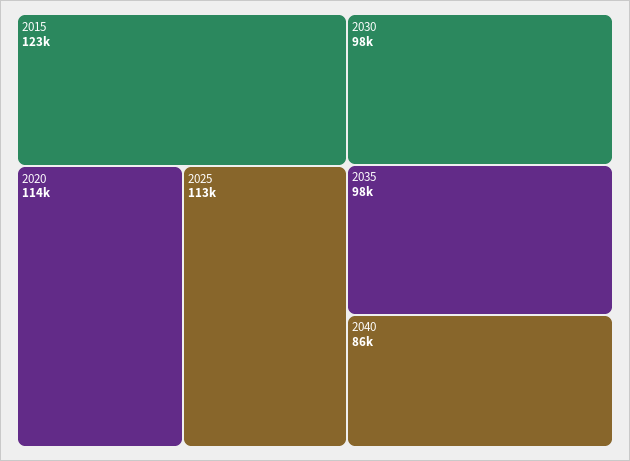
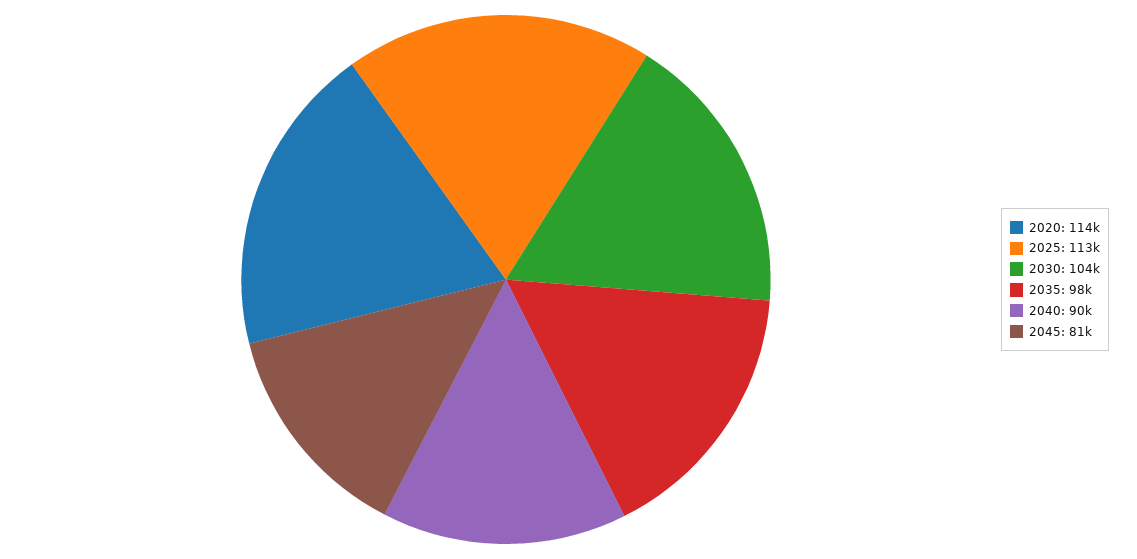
2015: 123000 -> none
2030: 98000 -> 104000
2040: 86000 -> 90000
2045: none -> 81000

